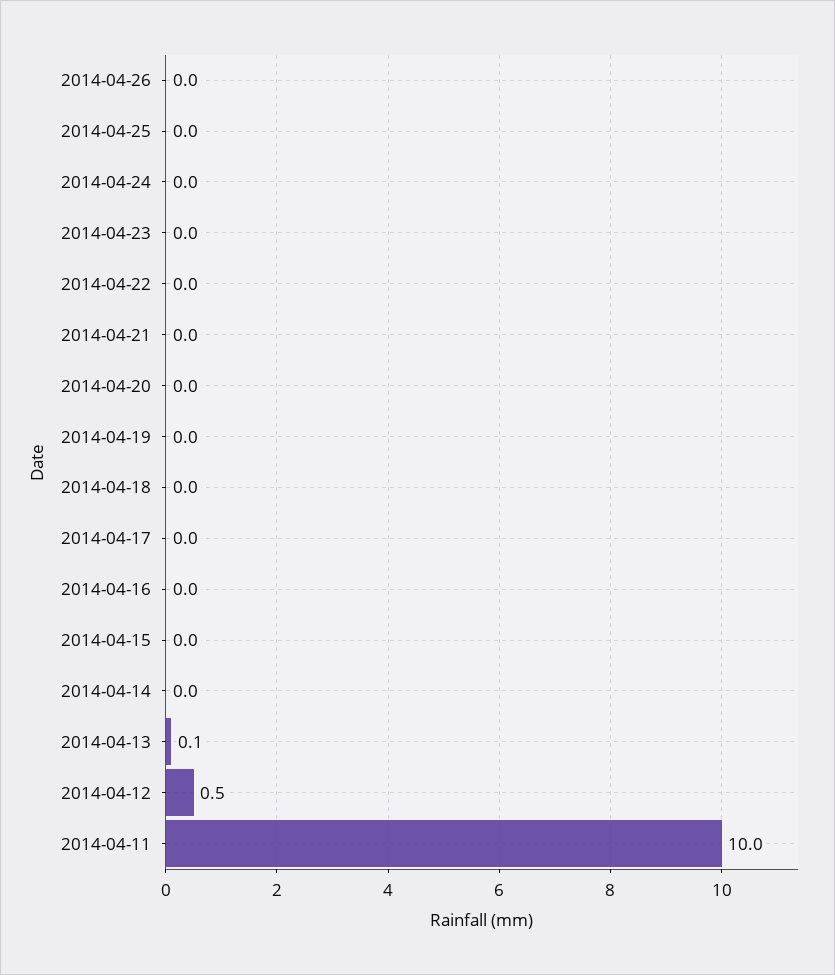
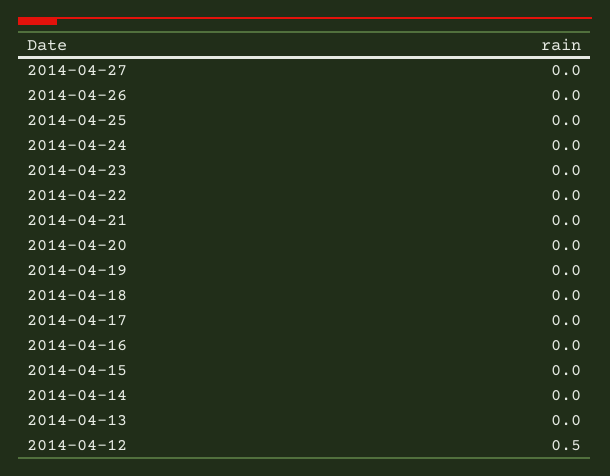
2014-04-13: 0.1 -> 0
2014-04-11: 10 -> none
2014-04-27: none -> 0

